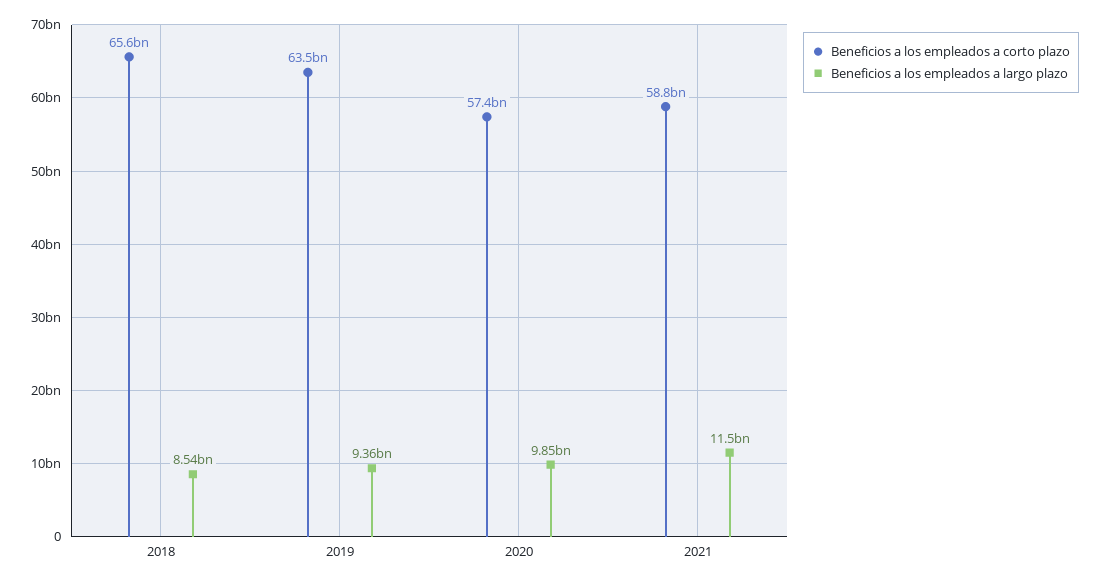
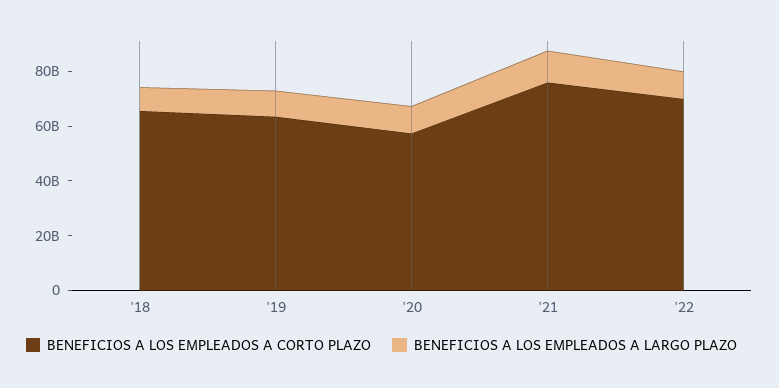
Beneficios a los empleados a corto plazo, 2021: 58800000000 -> 75000000000
Beneficios a los empleados a corto plazo, '22: none -> 70000000000
Beneficios a los empleados a largo plazo, '22: none -> 10000000000

